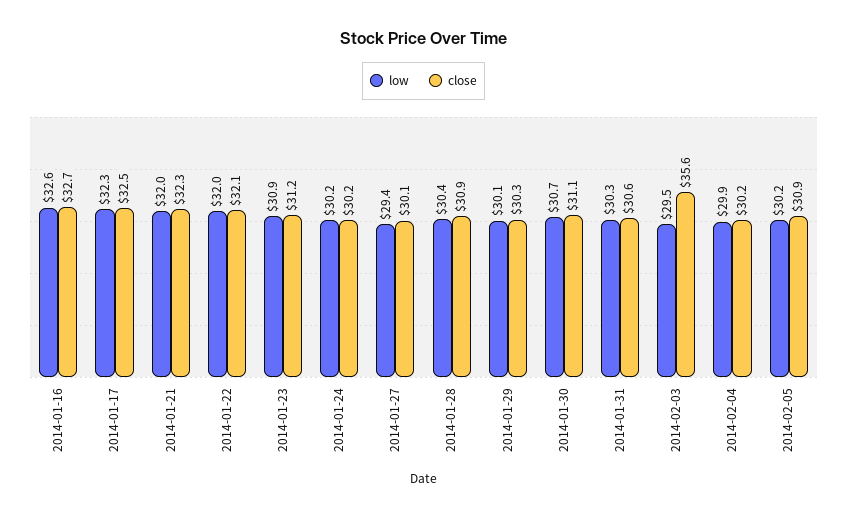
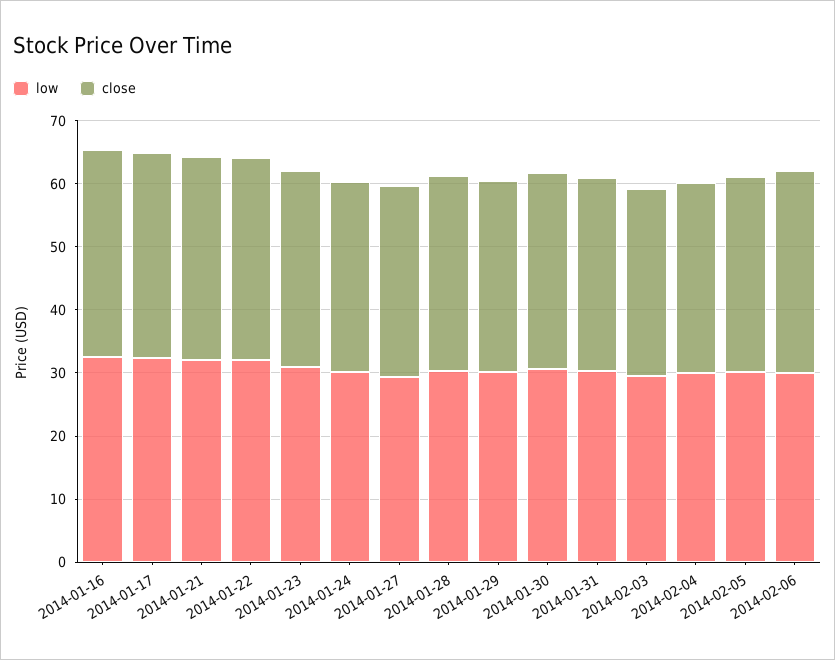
close, 2014-02-03: 35.6 -> 30
low, 2014-02-06: none -> 30
close, 2014-02-06: none -> 32

